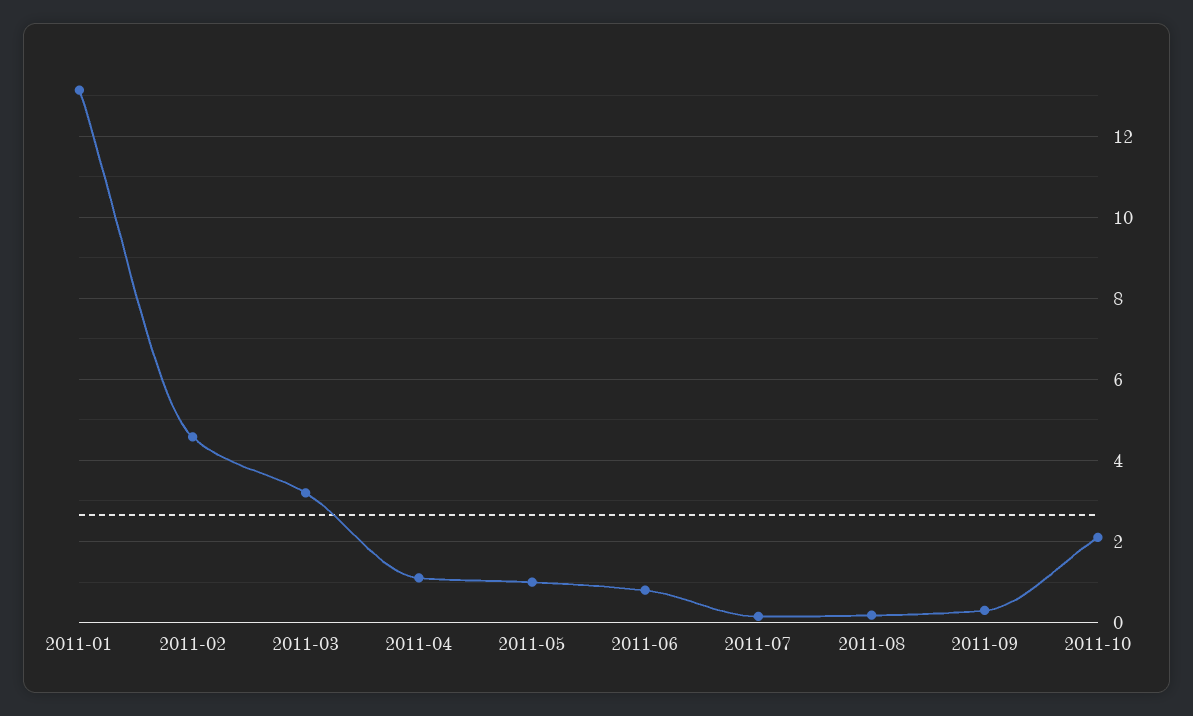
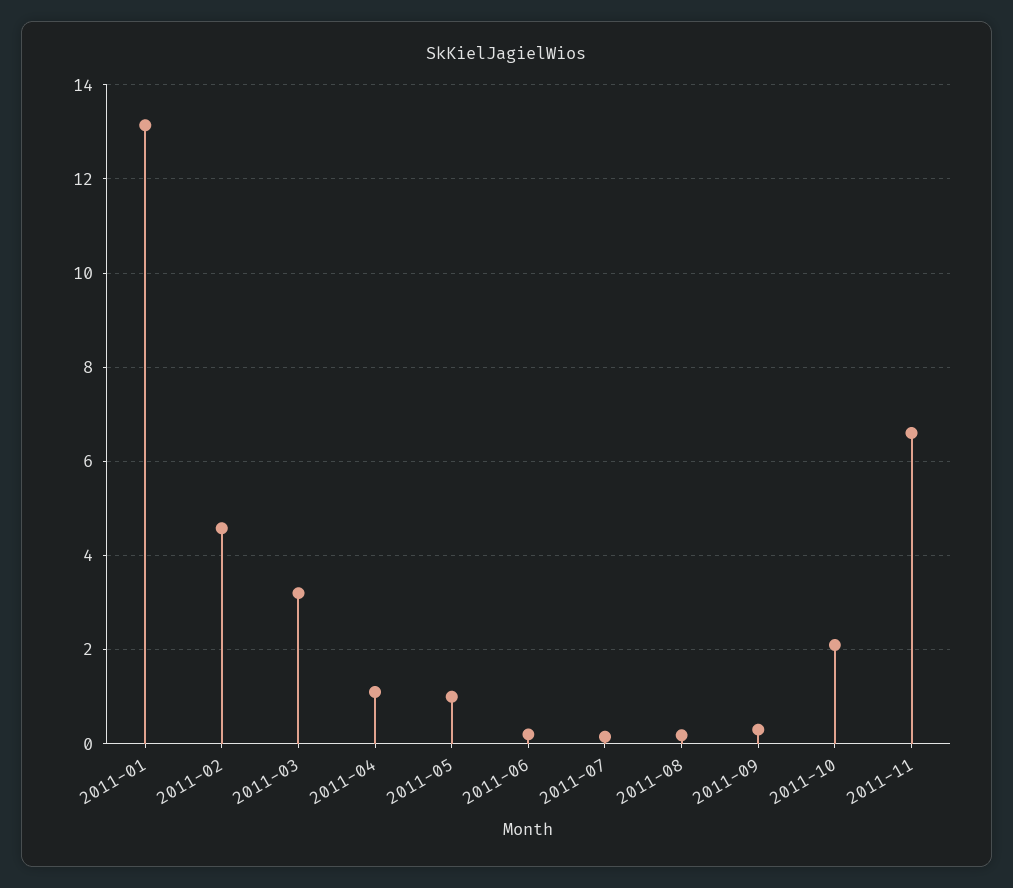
2011-06: 0.8 -> 0.2
2011-11: none -> 6.6

